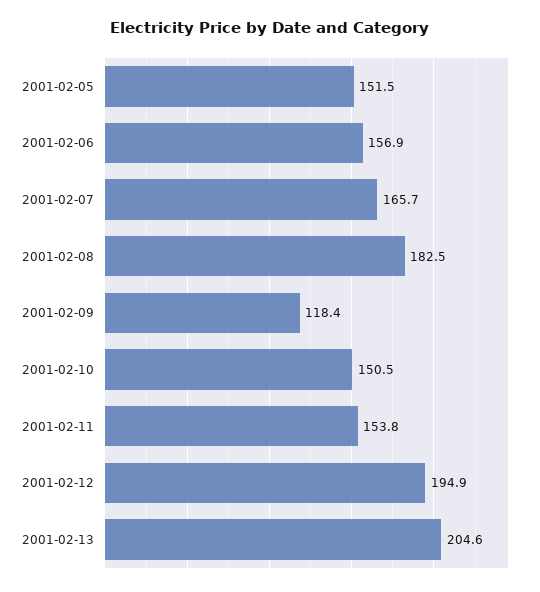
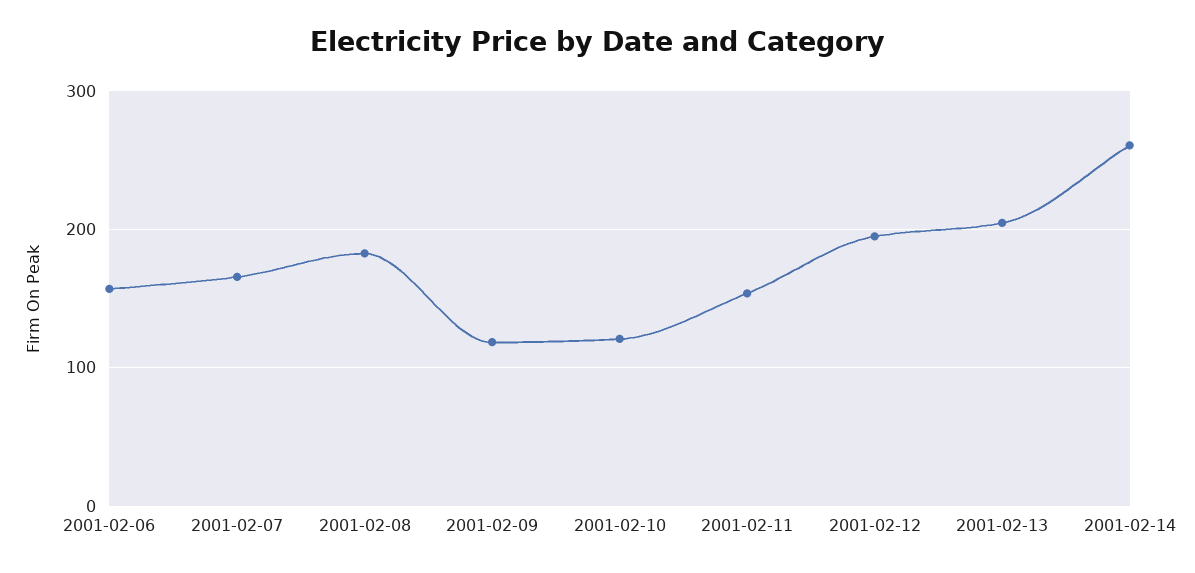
2001-02-05: 151.5 -> none
2001-02-10: 150.5 -> 120
2001-02-14: none -> 260

